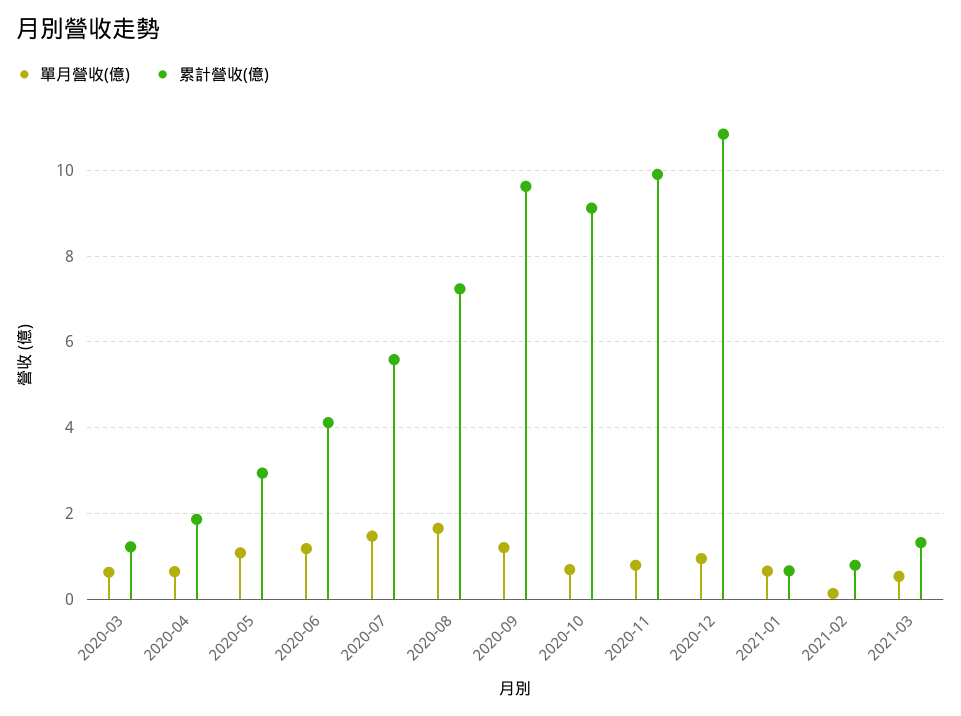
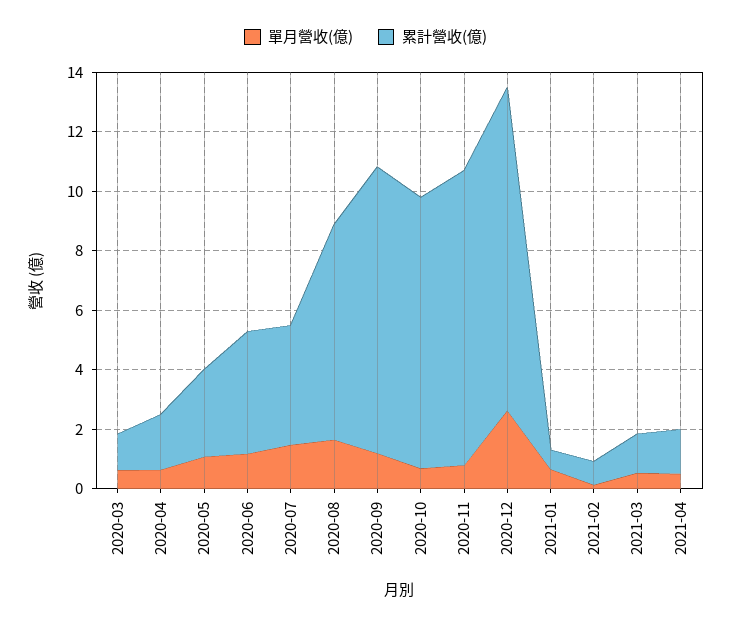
累計營收(億), 2020-07: 5.6 -> 4
單月營收(億), 2020-12: 1 -> 2.5
單月營收(億), 2021-04: none -> 0.5
累計營收(億), 2021-04: none -> 1.5

